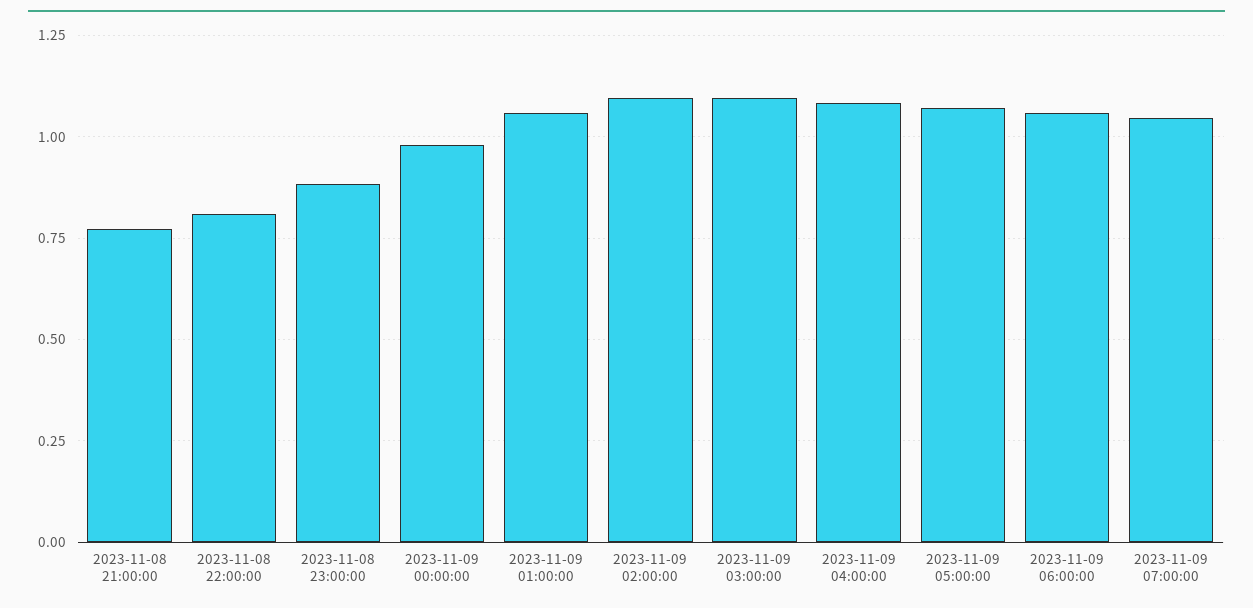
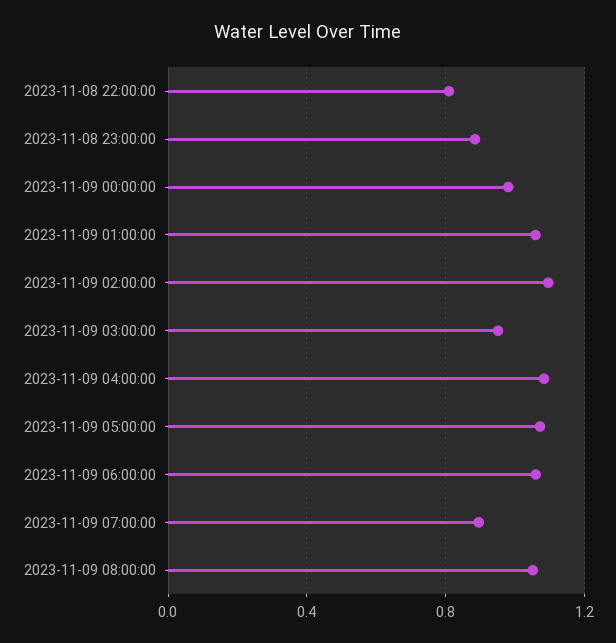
2023-11-08 21:00:00: 0.775 -> none
2023-11-09 03:00:00: 1.1 -> 0.95
2023-11-09 07:00:00: 1.05 -> 0.9
2023-11-09 08:00:00: none -> 1.05

